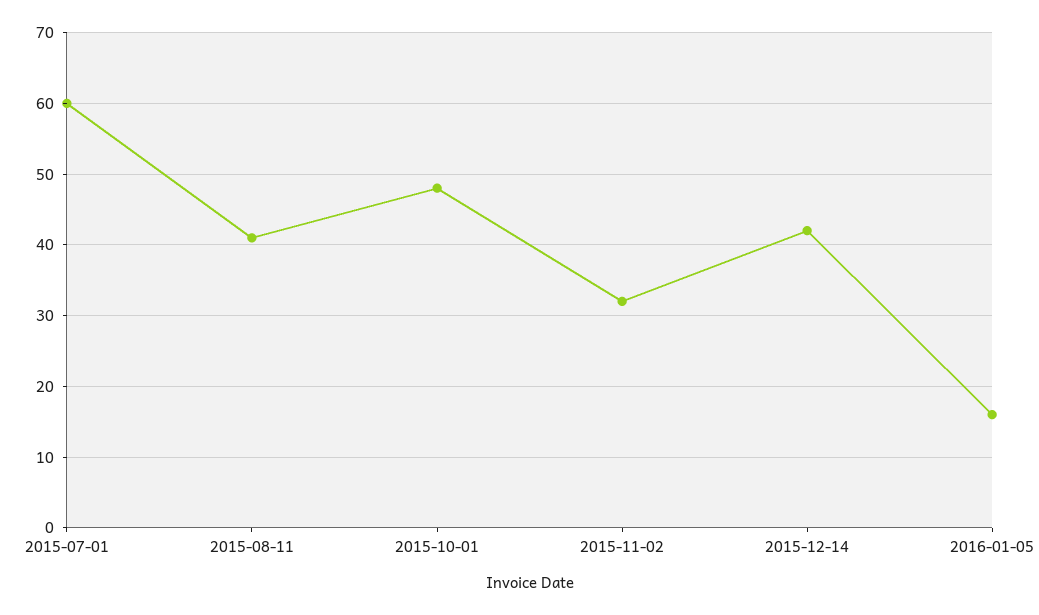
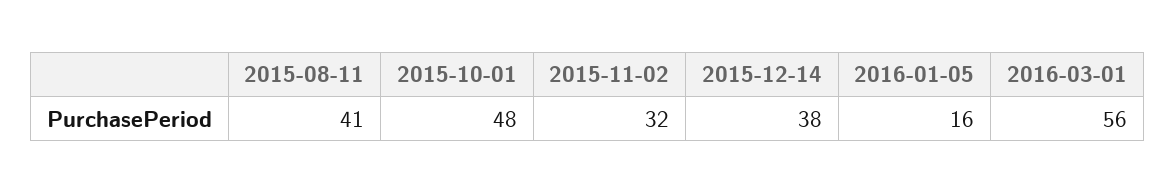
2015-07-01: 60 -> none
2015-12-14: 42 -> 38
2016-03-01: none -> 56

